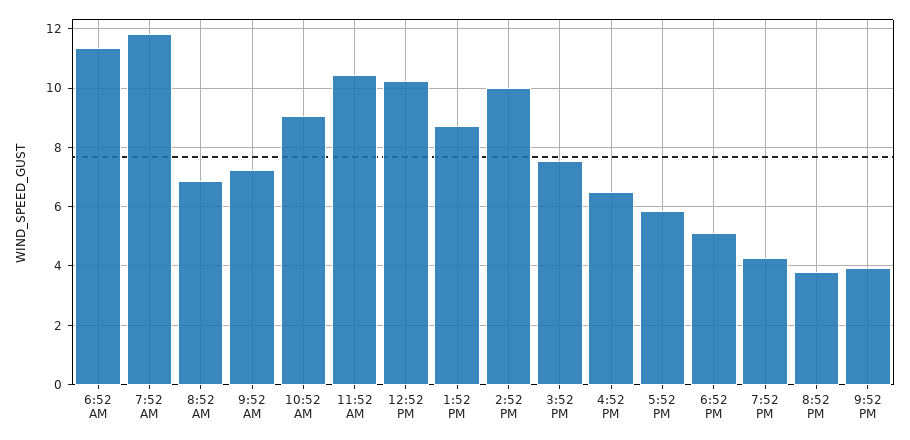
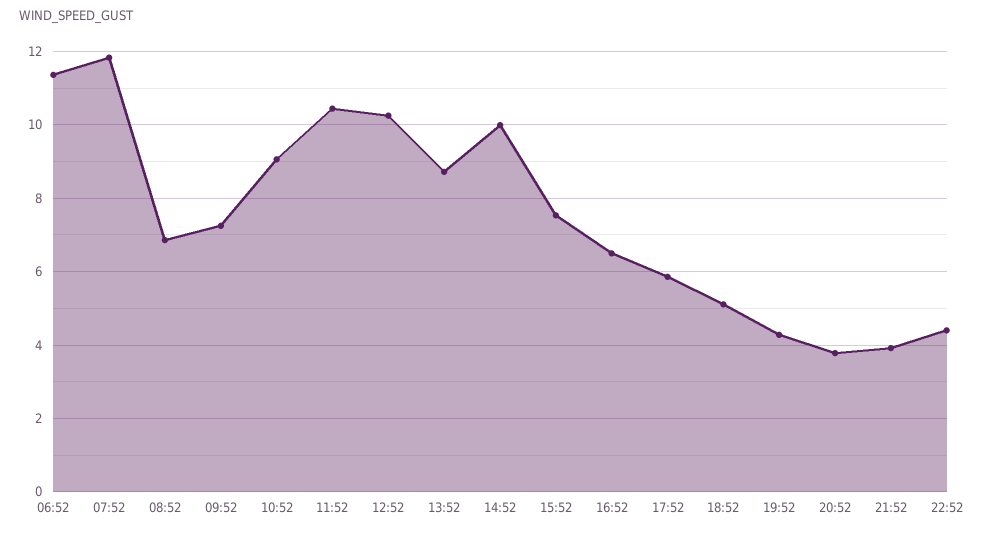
22:52: none -> 4.4

